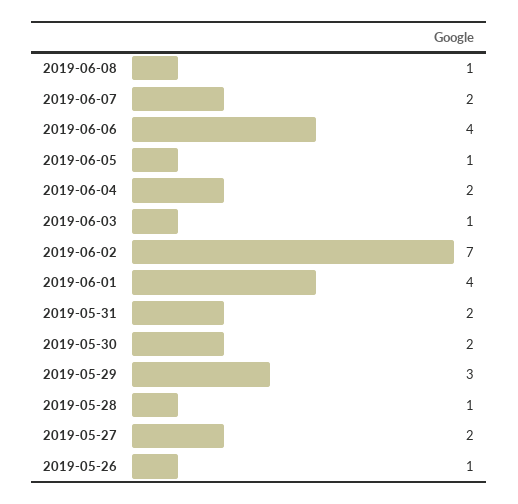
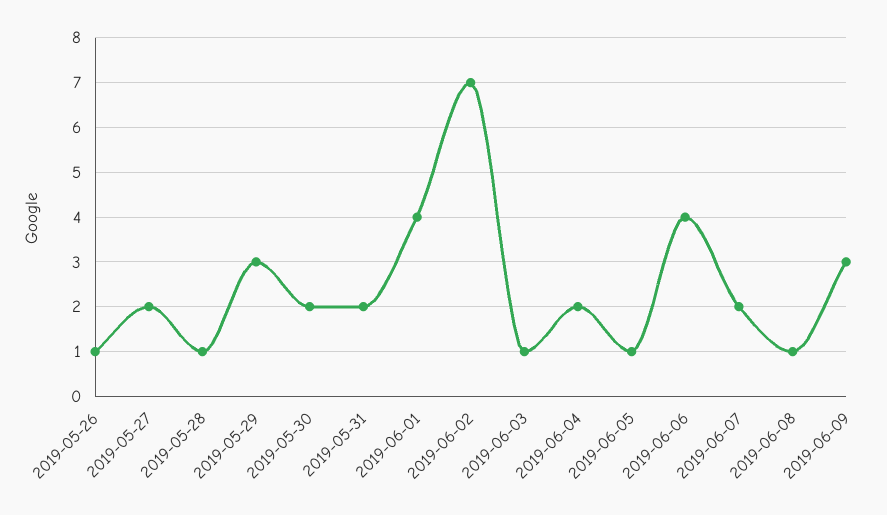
2019-06-09: none -> 3

